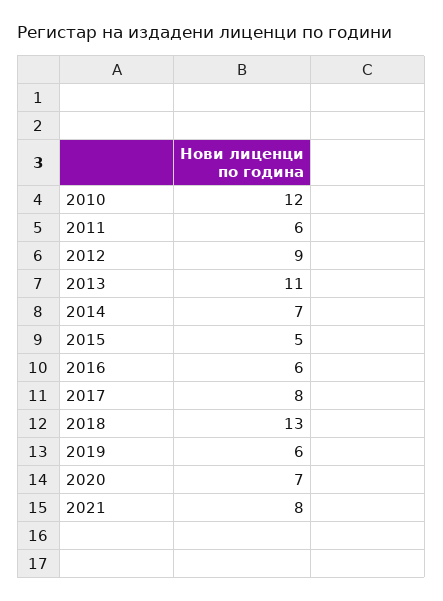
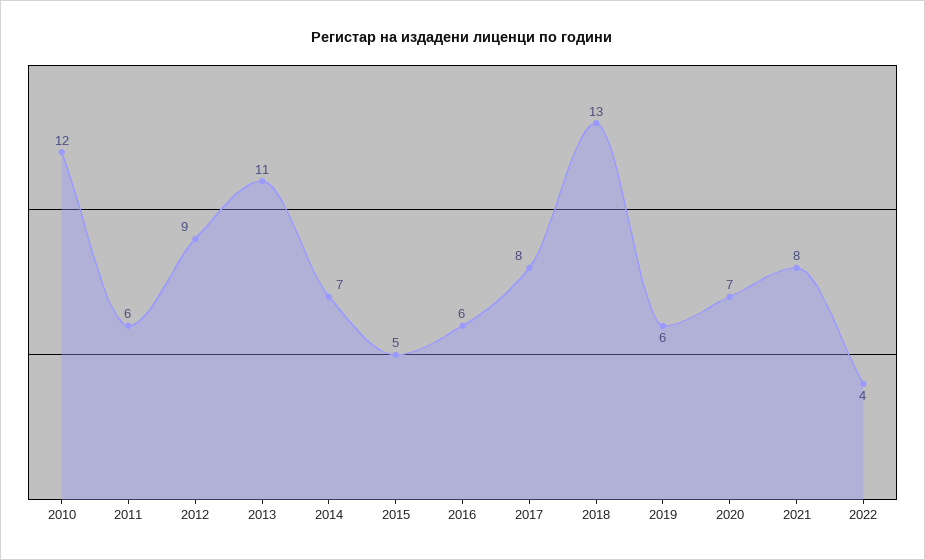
2022: none -> 4

